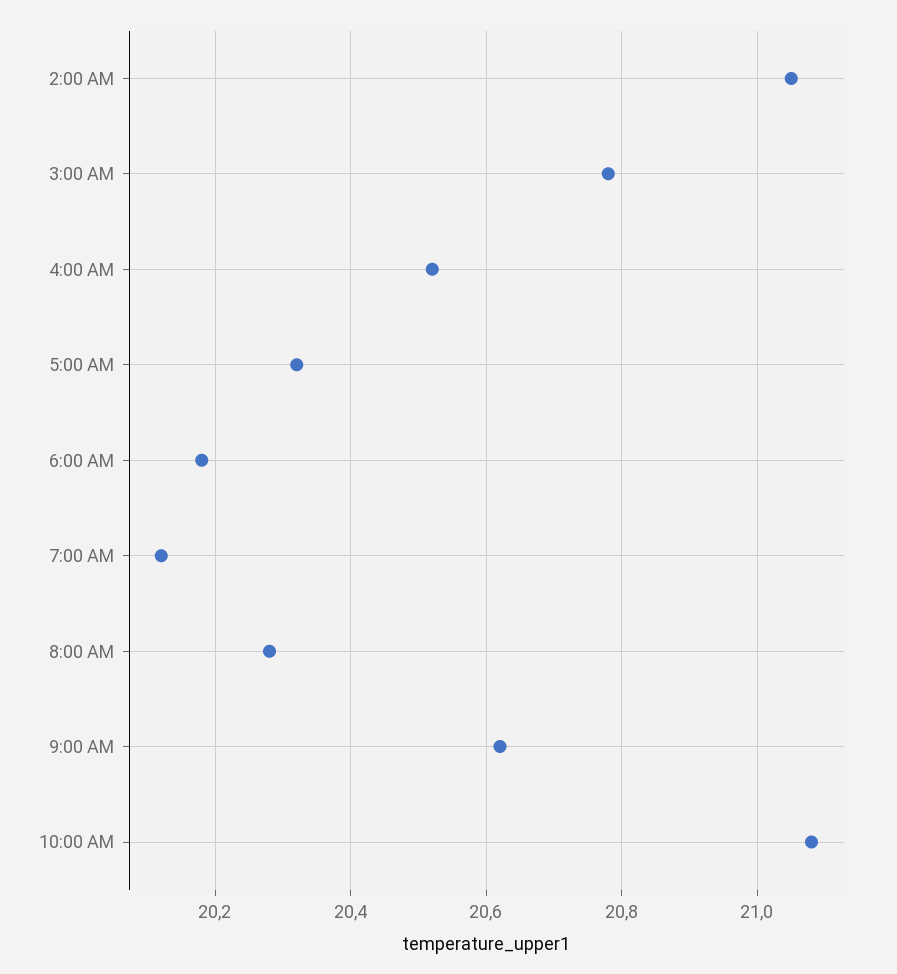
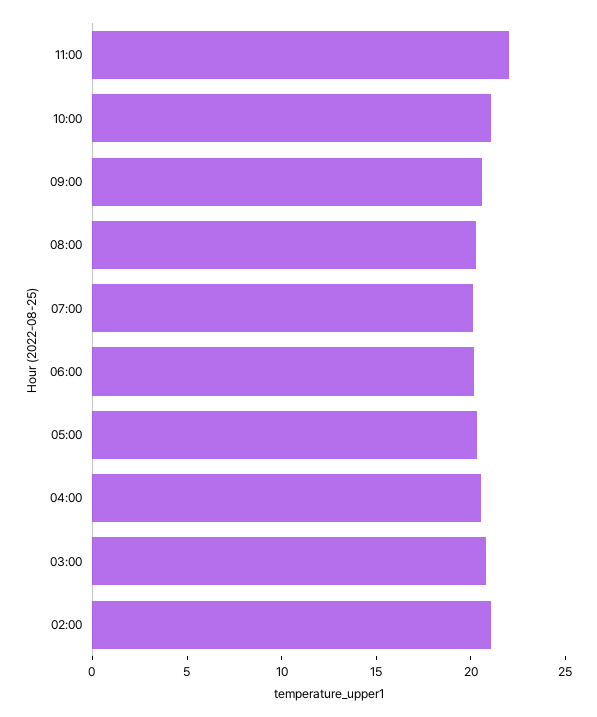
11:00: none -> 22

